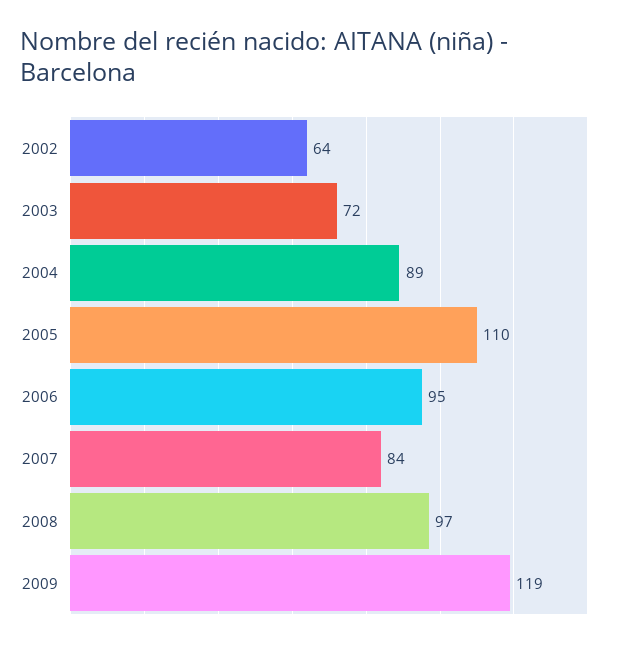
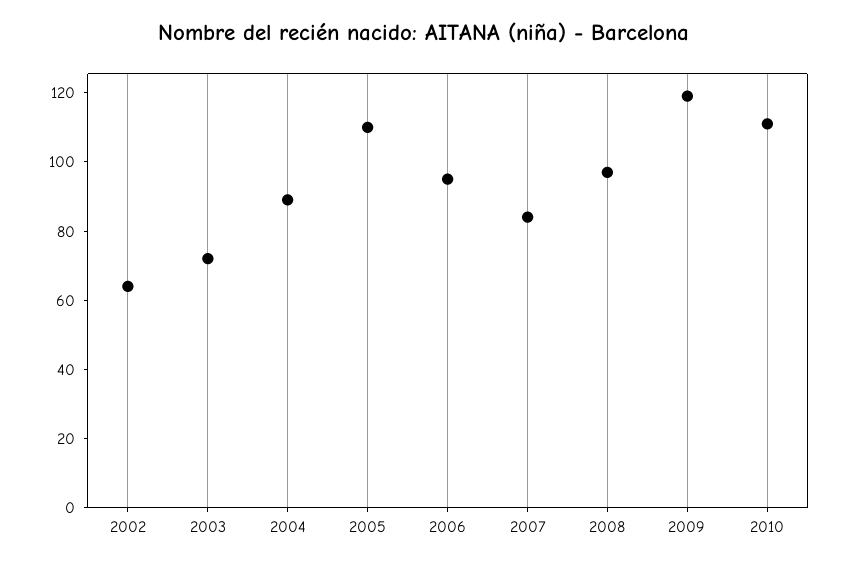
2010: none -> 110

